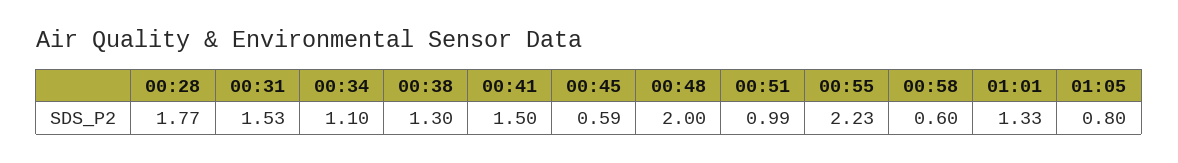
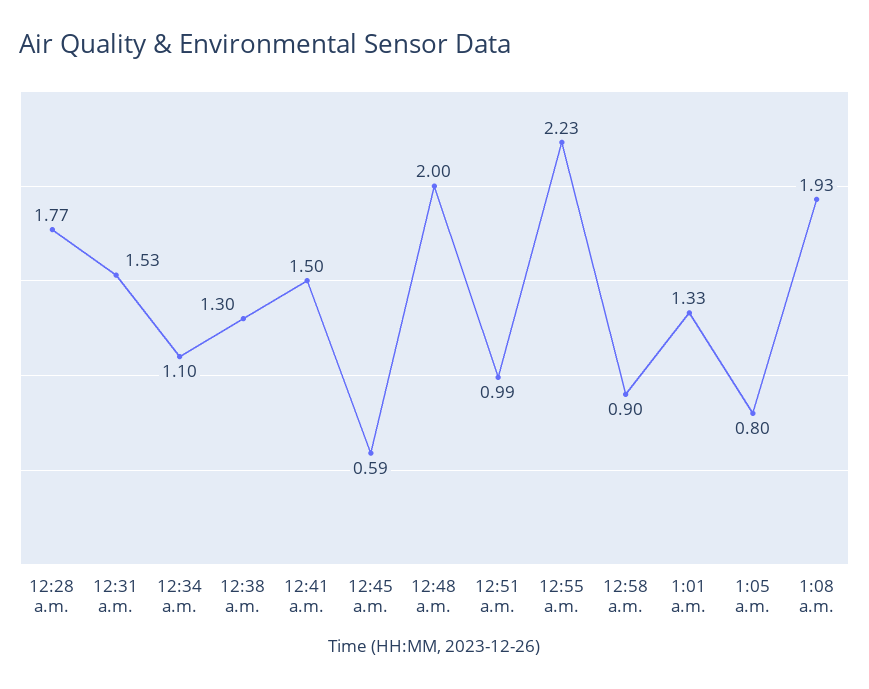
00:58: 0.6 -> 0.9
1:08 a.m.: none -> 1.93

